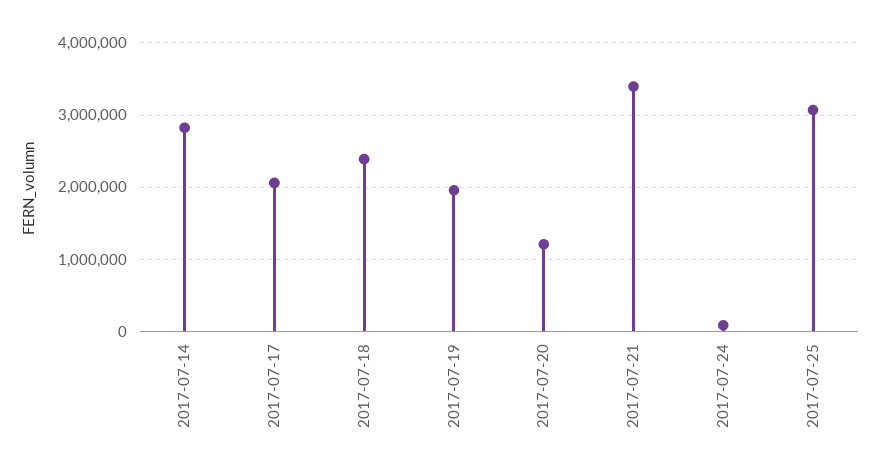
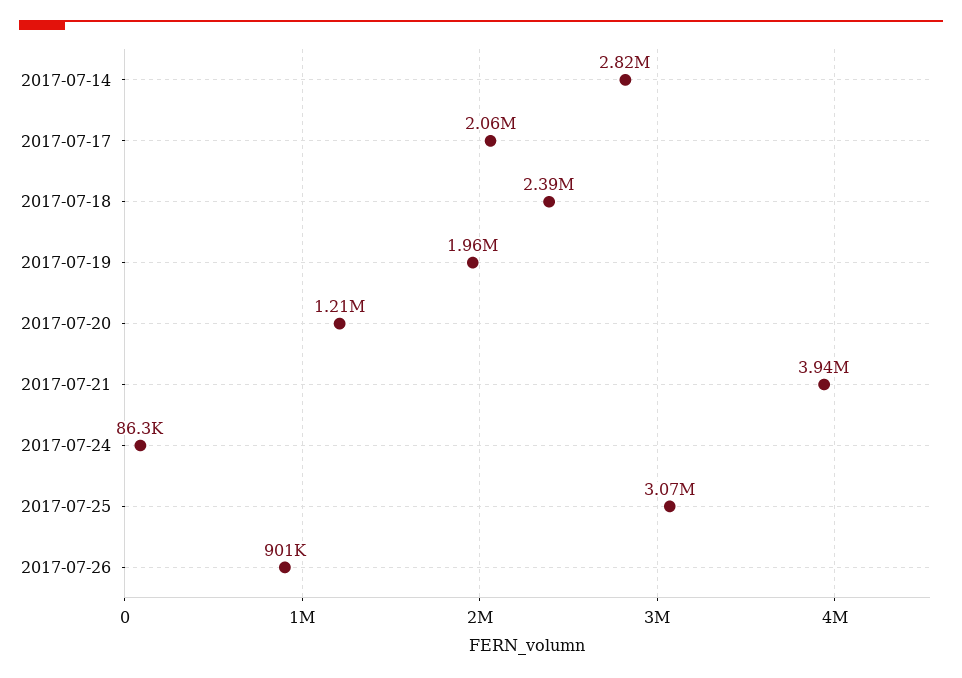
2017-07-21: 3400000 -> 3940000
2017-07-26: none -> 901000

